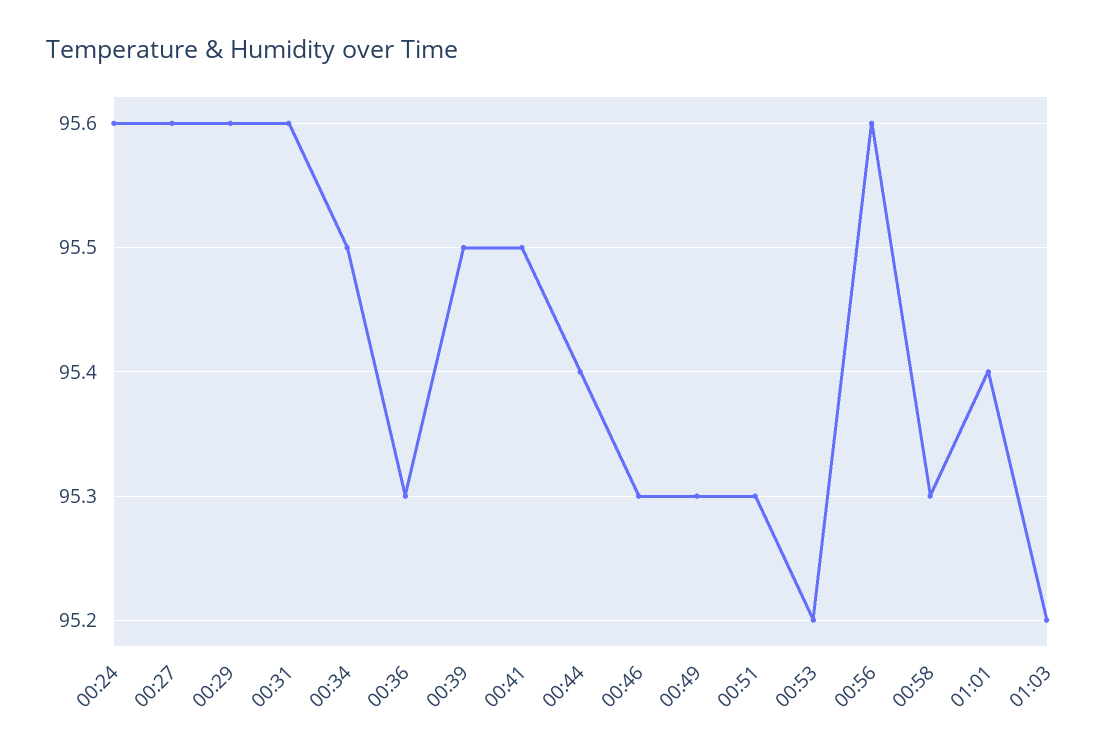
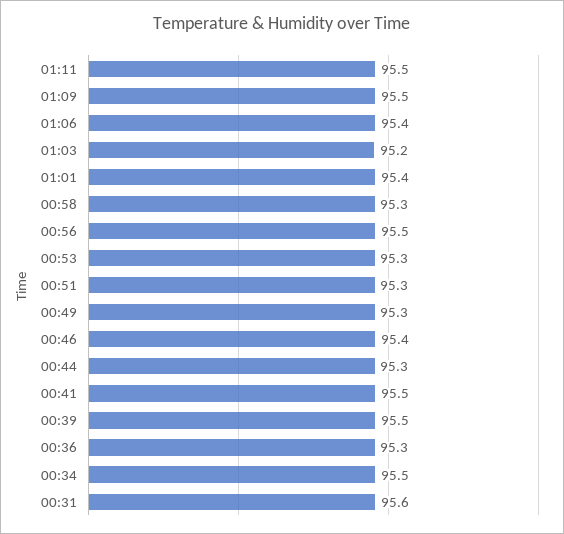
00:24: 95.6 -> none
00:27: 95.6 -> none
00:29: 95.6 -> none
00:44: 95.4 -> 95.3
00:46: 95.3 -> 95.4
00:53: 95.2 -> 95.3
00:56: 95.6 -> 95.5
01:11: none -> 95.5
01:09: none -> 95.5
01:06: none -> 95.4

